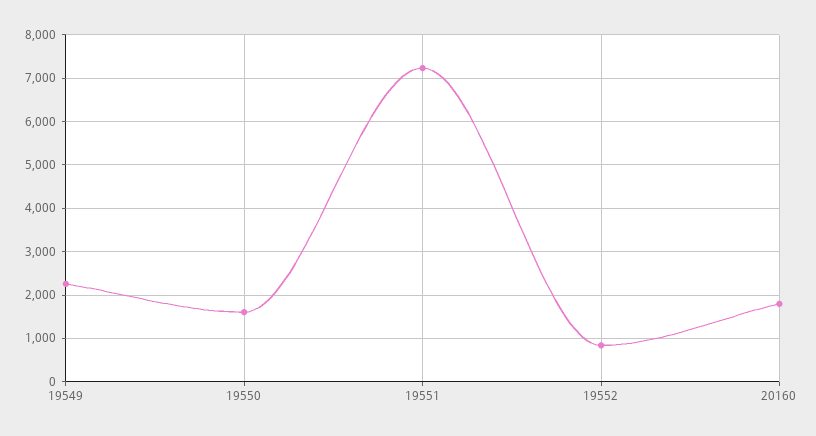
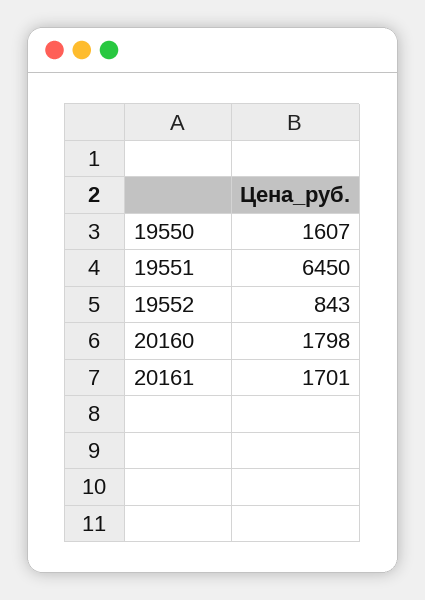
19549: 2200 -> none
19551: 7200 -> 6450
20161: none -> 1701

